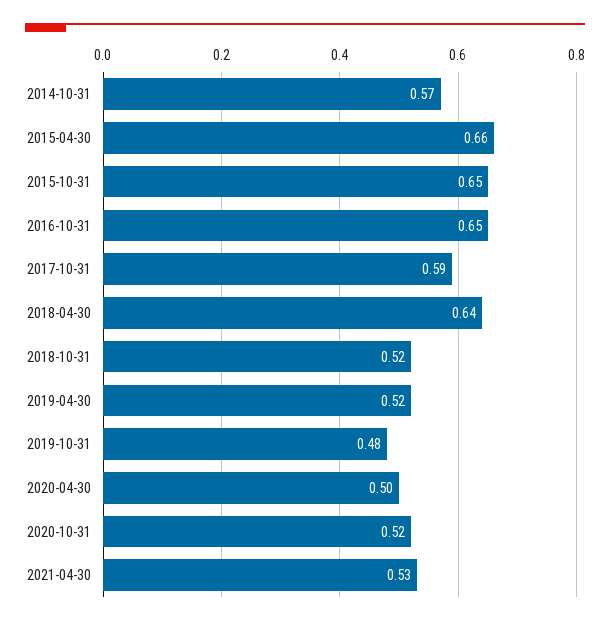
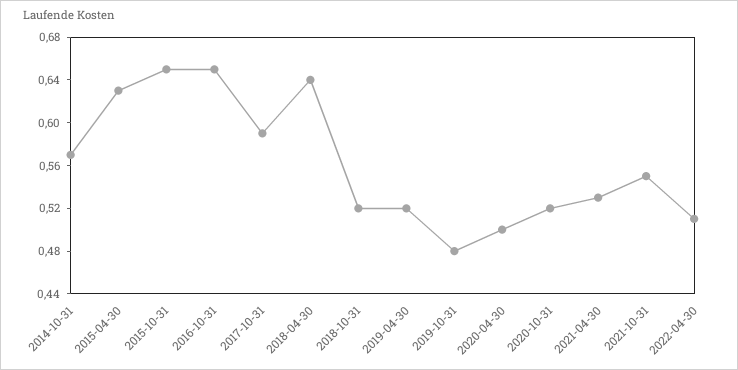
2015-04-30: 0.66 -> 0.63
2021-10-31: none -> 0.55
2022-04-30: none -> 0.51

